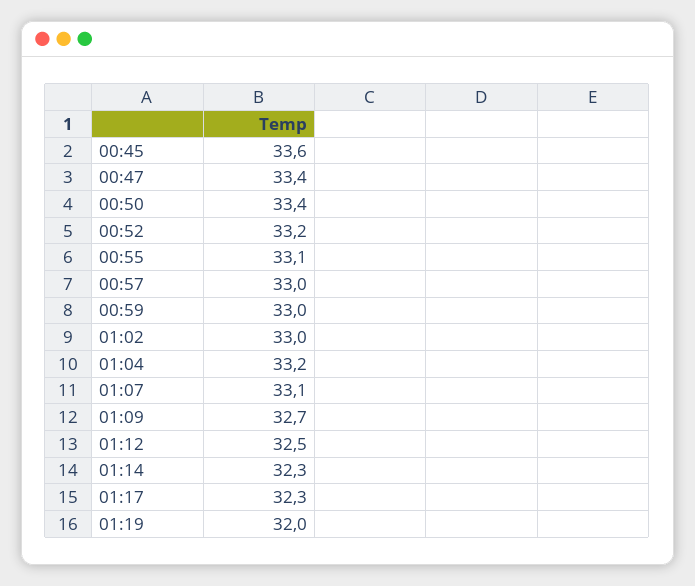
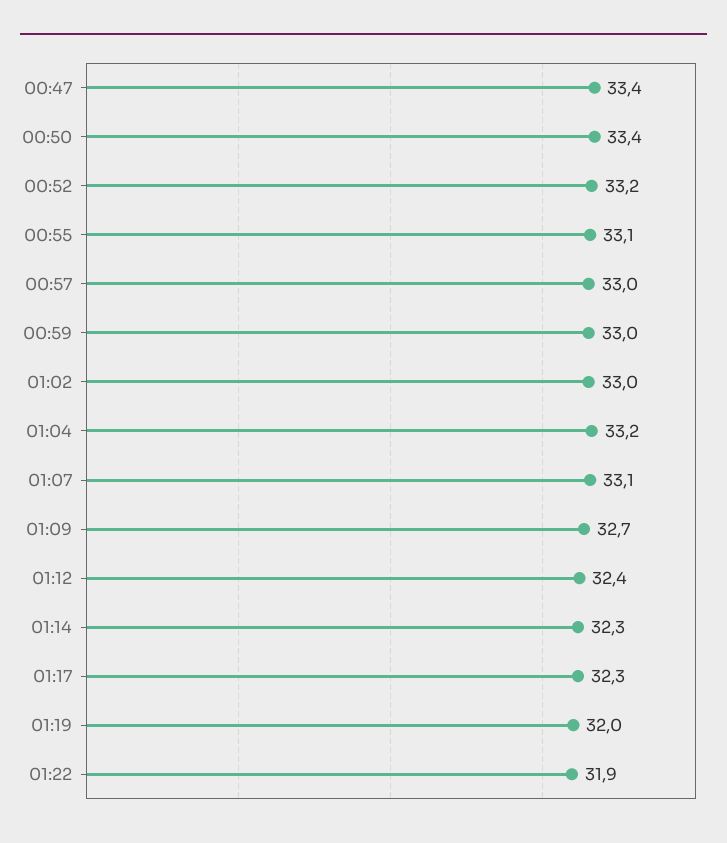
00:45: 33.6 -> none
01:12: 32.5 -> 32.4
01:22: none -> 31.9

